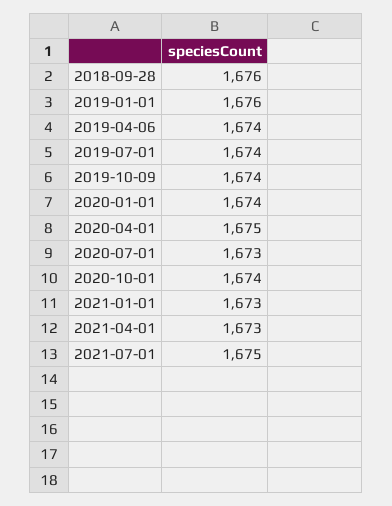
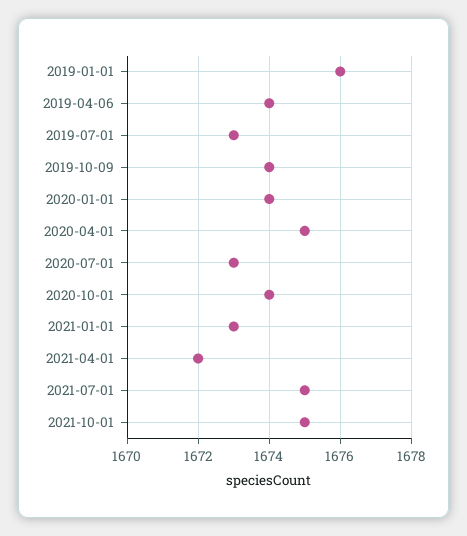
2018-09-28: 1676 -> none
2019-07-01: 1674 -> 1673
2021-04-01: 1673 -> 1672
2021-10-01: none -> 1675

